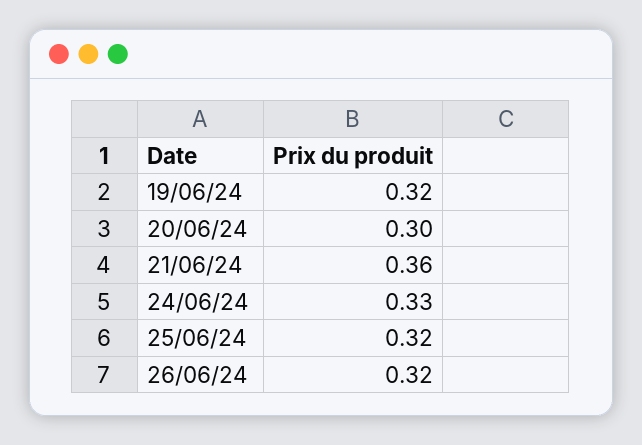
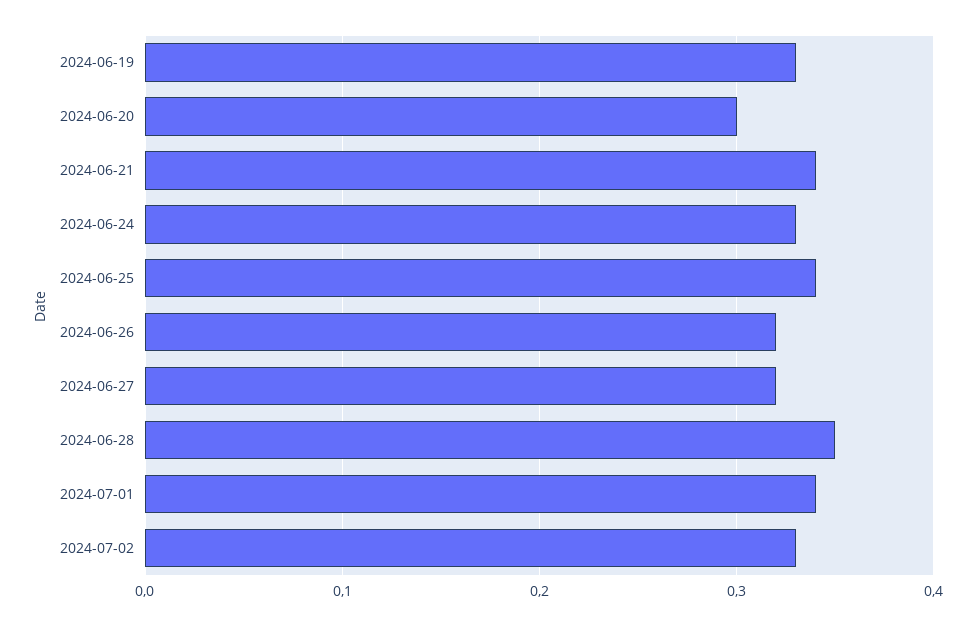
19/06/24: 0.32 -> 0.33
21/06/24: 0.36 -> 0.34
25/06/24: 0.32 -> 0.34
2024-06-27: none -> 0.32
2024-06-28: none -> 0.35
2024-07-01: none -> 0.34
2024-07-02: none -> 0.33

